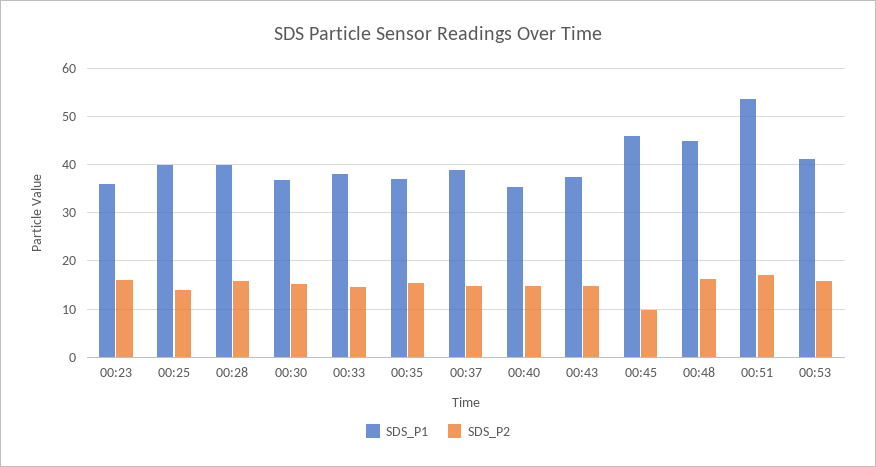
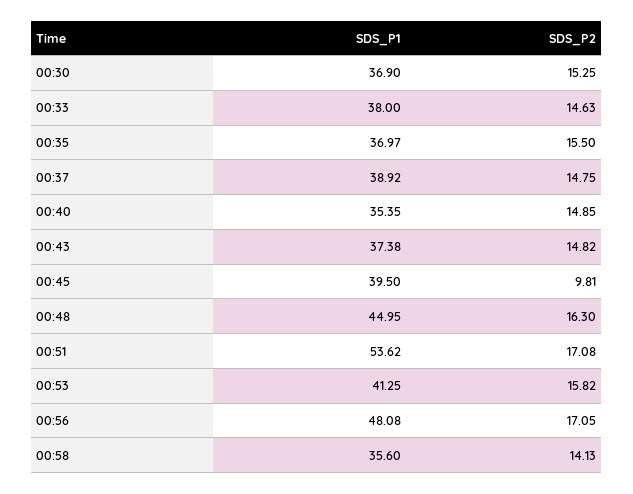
SDS_P1, 00:23: 36 -> none
SDS_P2, 00:23: 16 -> none
SDS_P1, 00:25: 40 -> none
SDS_P2, 00:25: 14 -> none
SDS_P1, 00:28: 40 -> none
SDS_P2, 00:28: 16 -> none
SDS_P1, 00:45: 46 -> 39.5
SDS_P1, 00:56: none -> 48.08
SDS_P2, 00:56: none -> 17.05
SDS_P1, 00:58: none -> 35.6
SDS_P2, 00:58: none -> 14.13

